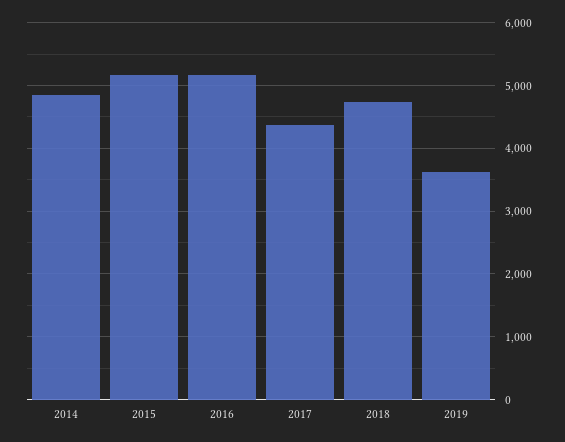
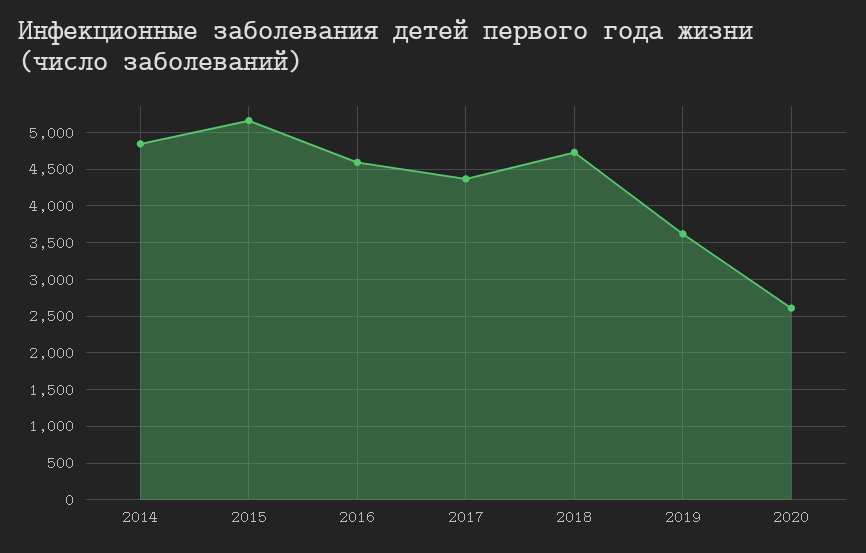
2016: 5200 -> 4600
2020: none -> 2600

